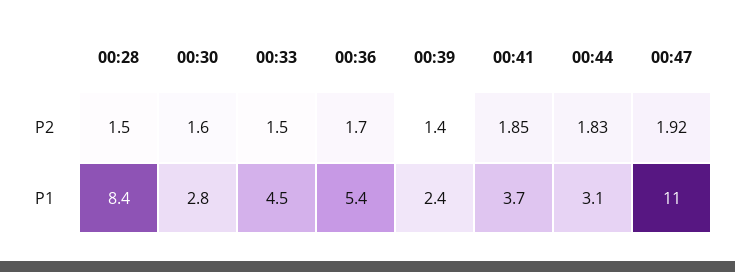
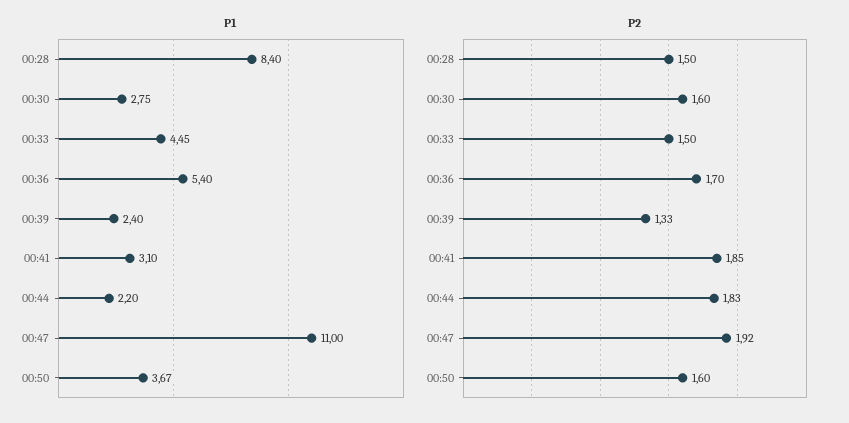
P2, 00:39: 1.4 -> 1.33
P1, 00:41: 3.7 -> 3.1
P1, 00:44: 3.1 -> 2.2
P1, 00:50: none -> 3.67
P2, 00:50: none -> 1.6

